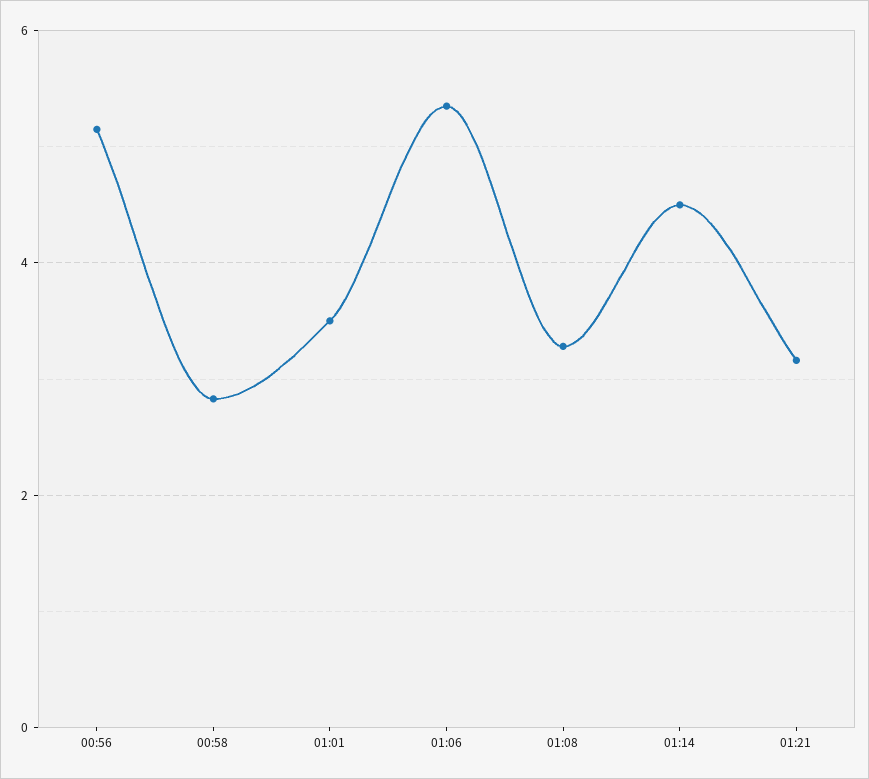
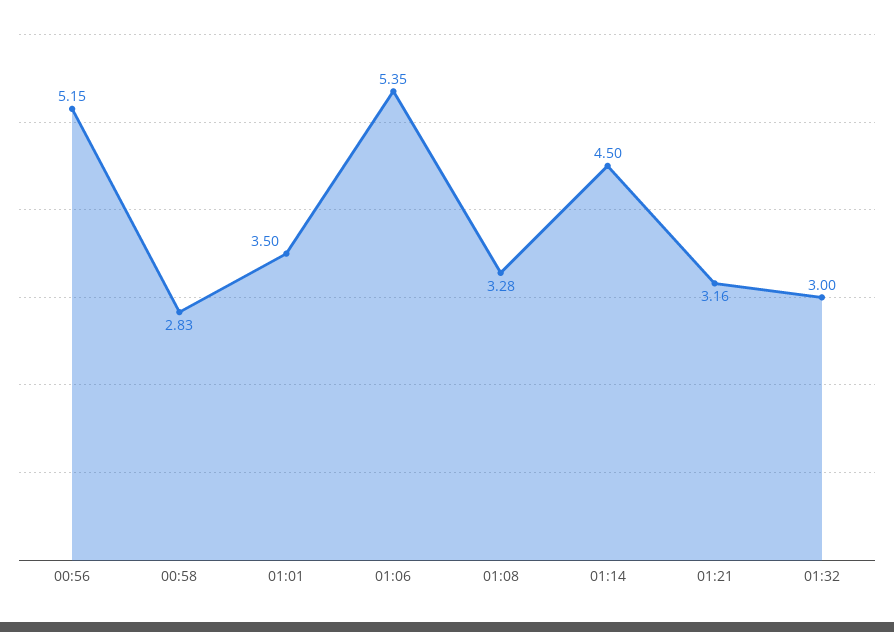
01:32: none -> 3

